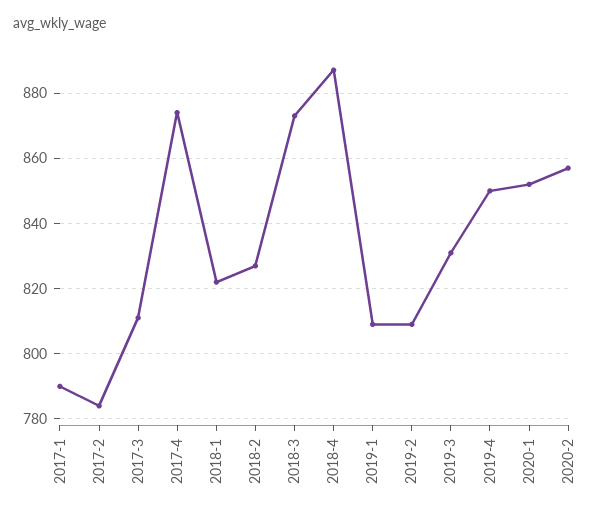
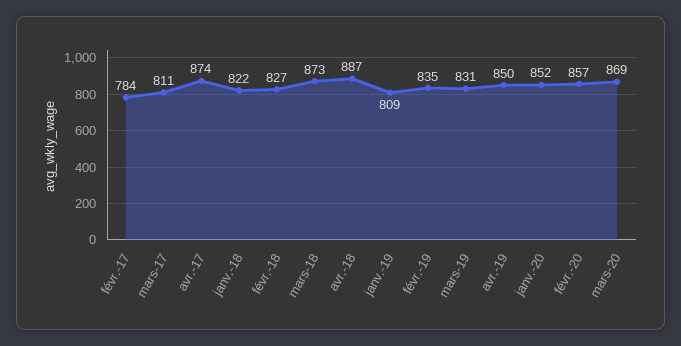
2017-1: 790 -> none
2019-2: 810 -> 835
mars-20: none -> 869

